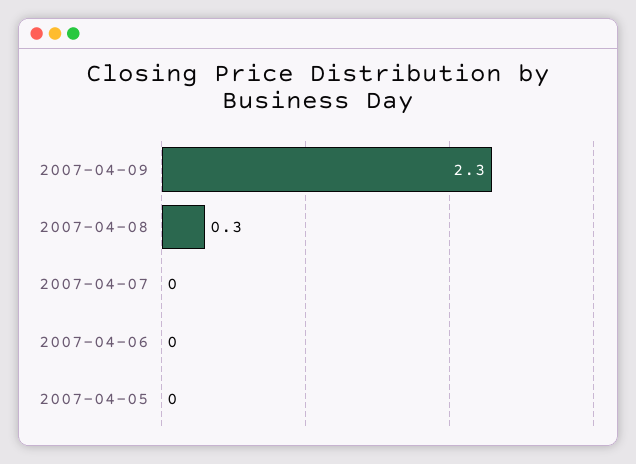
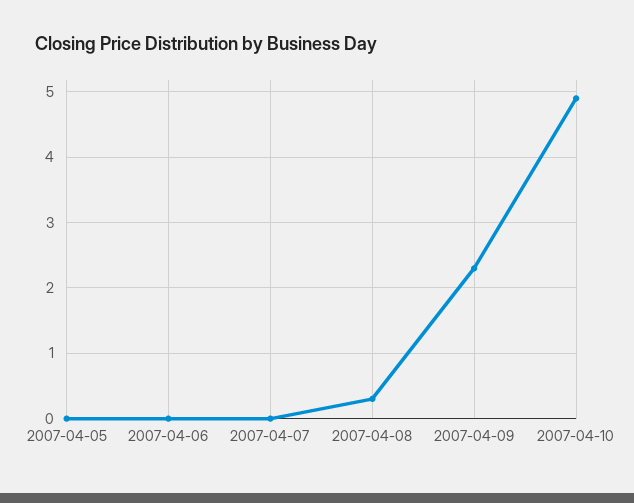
2007-04-10: none -> 4.9

